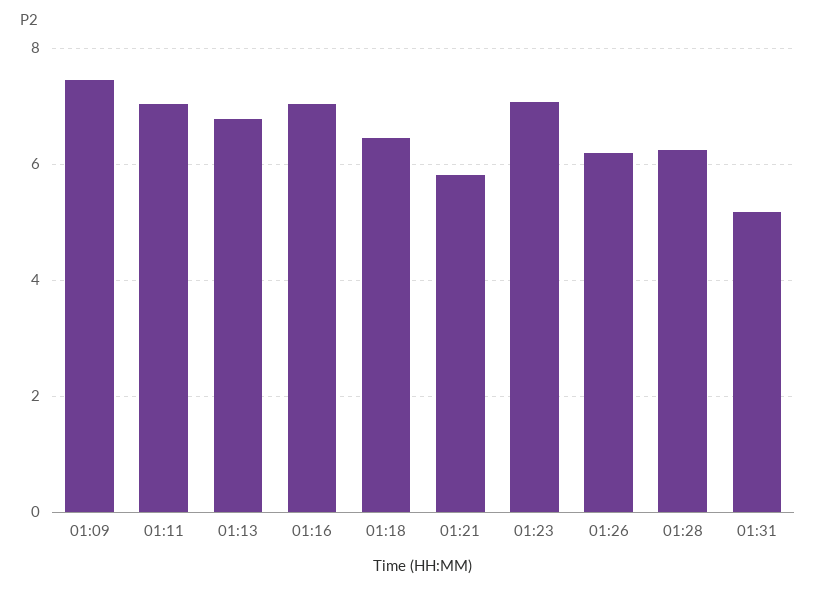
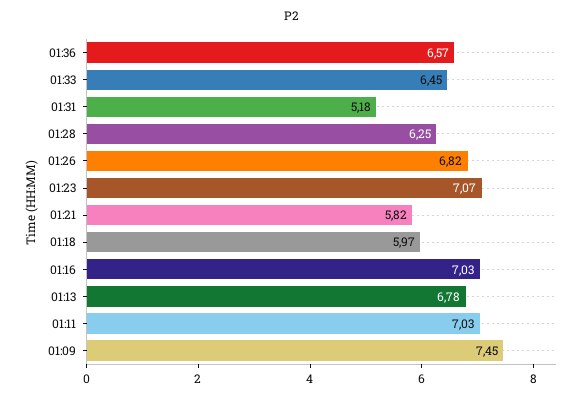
01:18: 6.4 -> 5.97
01:26: 6.2 -> 6.82
01:36: none -> 6.57
01:33: none -> 6.45

